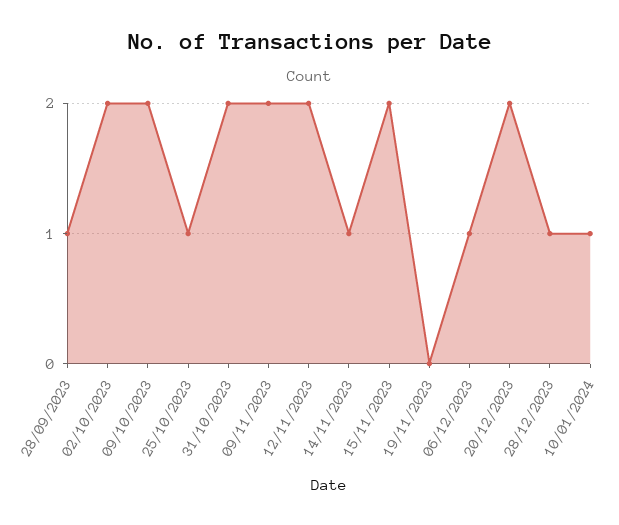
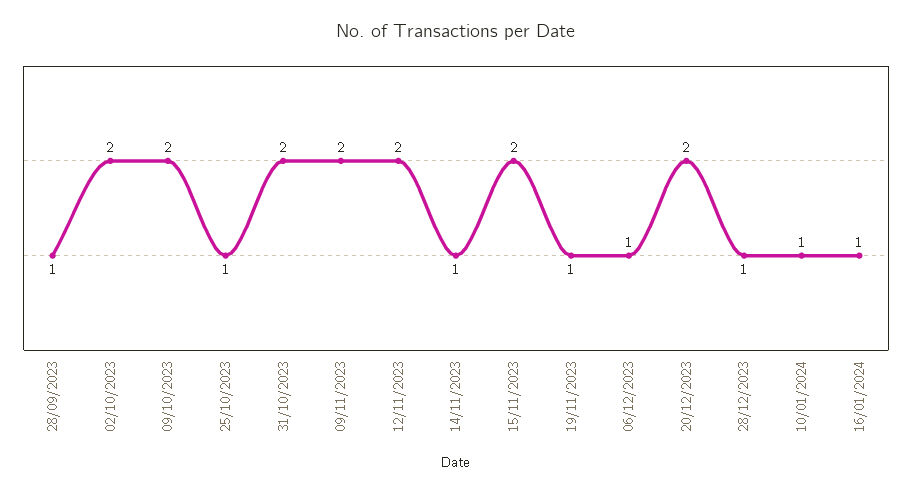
19/11/2023: 0 -> 1
16/01/2024: none -> 1

